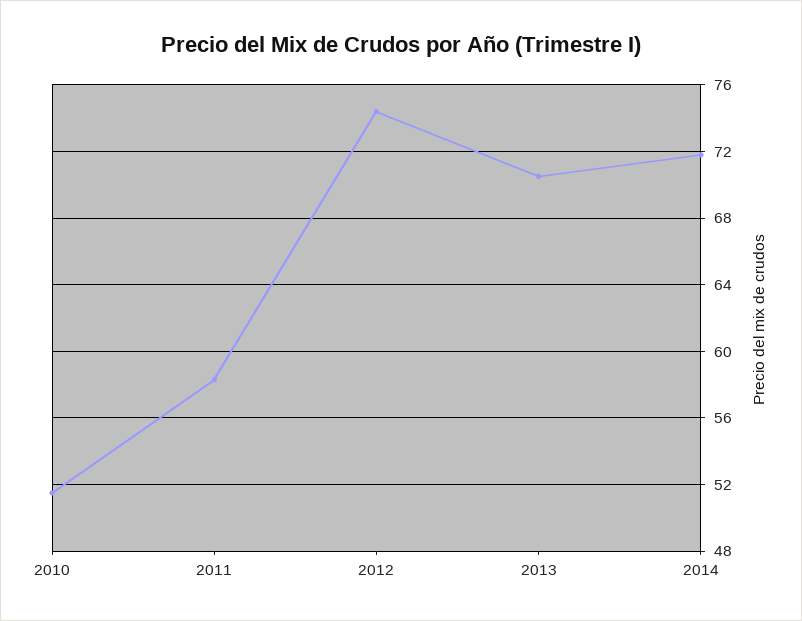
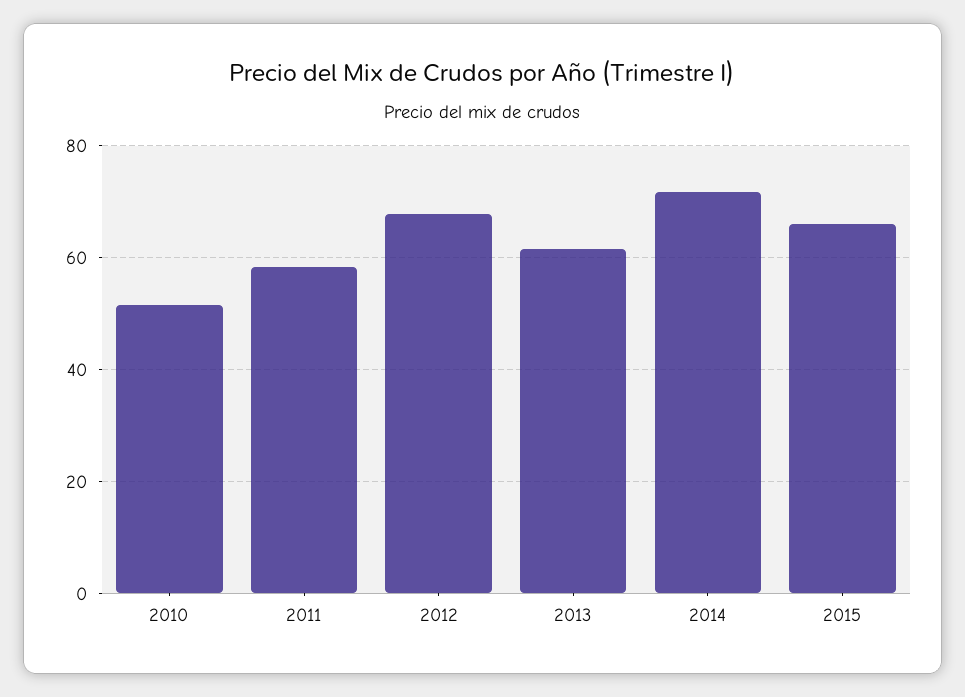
2012: 74.5 -> 68
2013: 70.5 -> 62
2015: none -> 66

